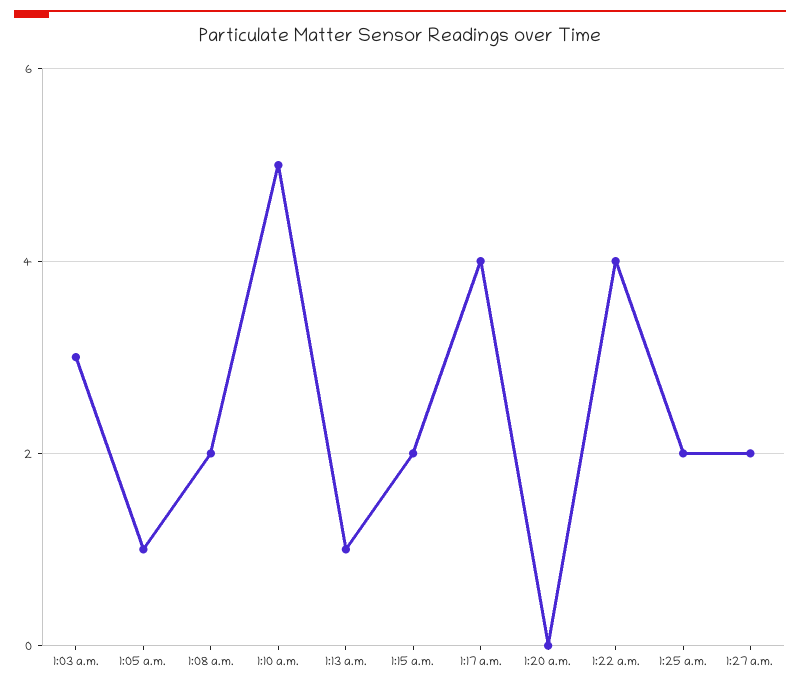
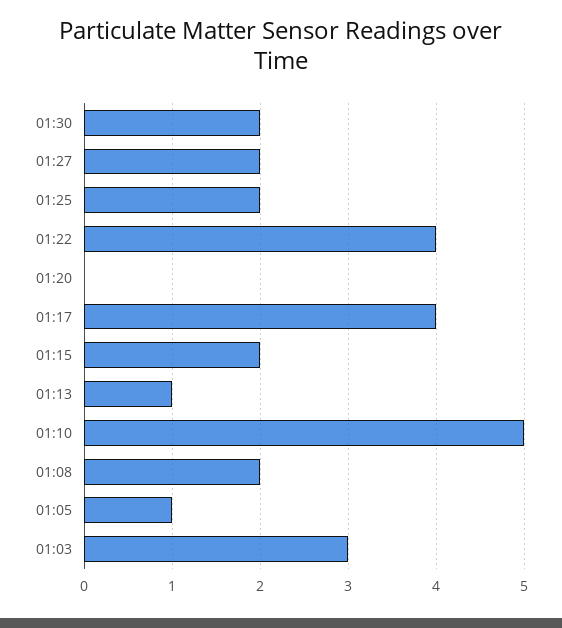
01:30: none -> 2

